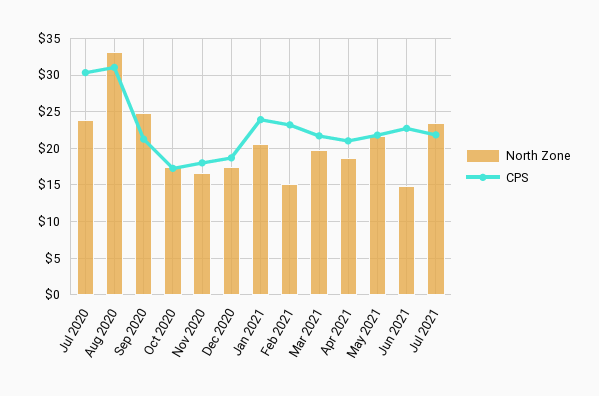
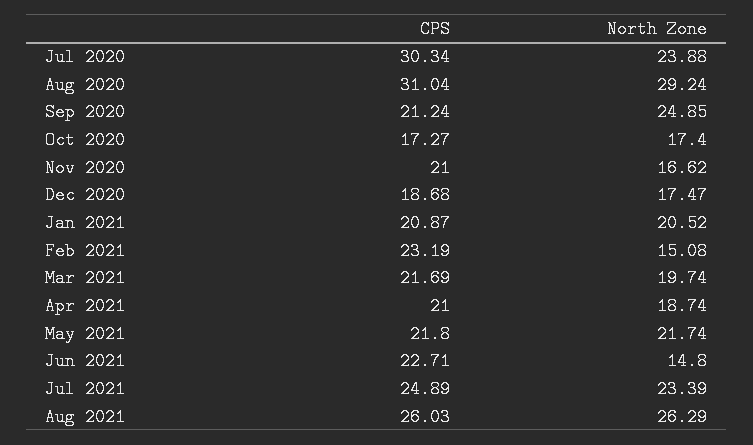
North Zone, Aug 2020: 33 -> 29.24
CPS, Nov 2020: 18 -> 21
CPS, Jan 2021: 24 -> 20.87
CPS, Jul 2021: 22 -> 24.89
CPS, Aug 2021: none -> 26.03
North Zone, Aug 2021: none -> 26.29

